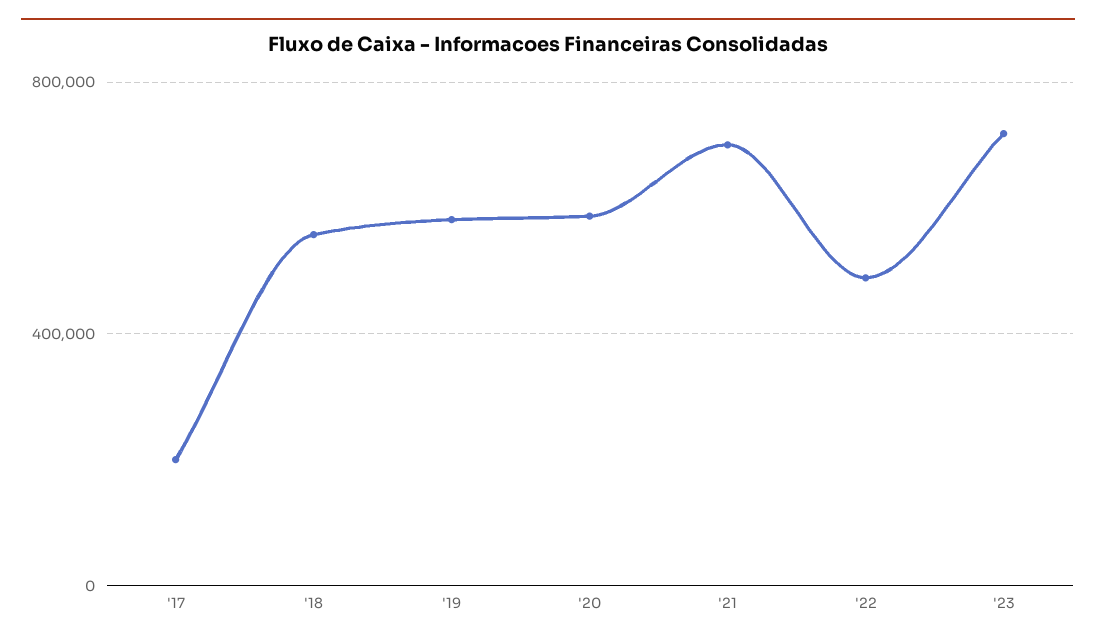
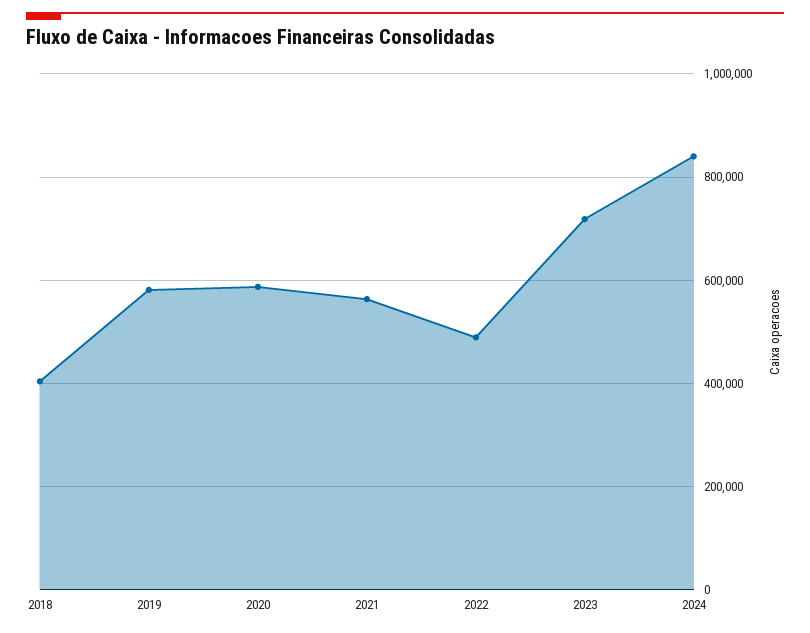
'17: 200000 -> none
'18: 550000 -> 400000
'21: 700000 -> 560000
2024: none -> 840000

